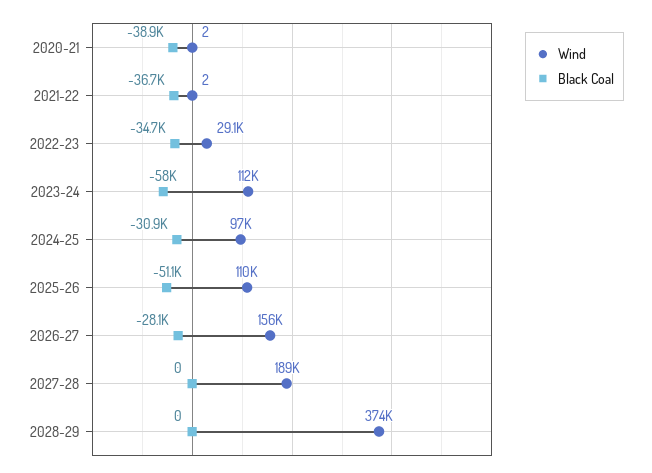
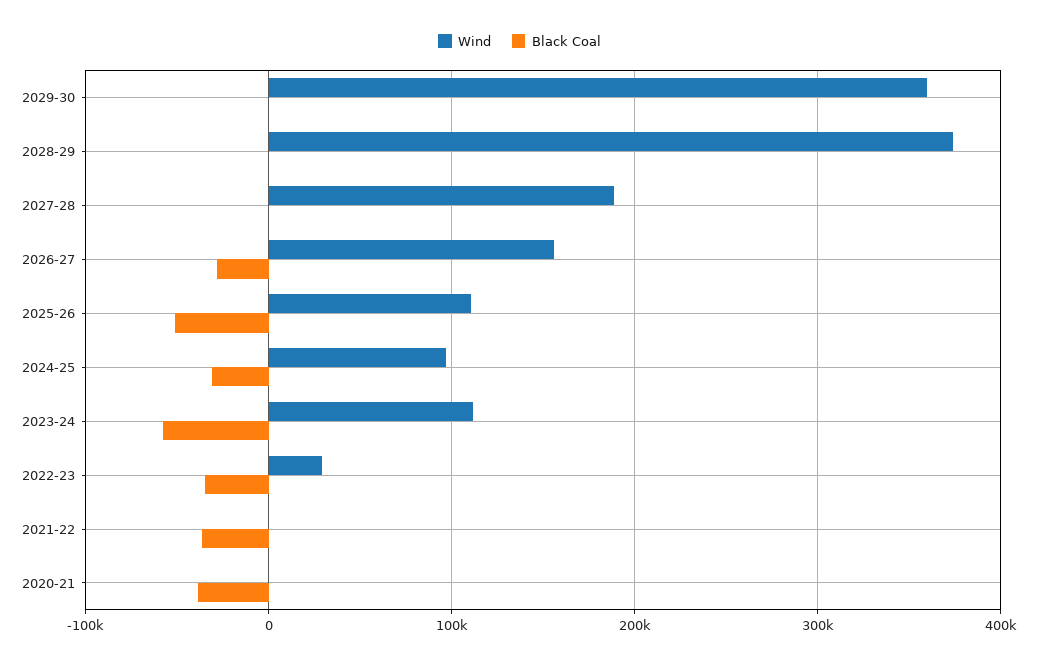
Wind, 2029-30: none -> 360000
Black Coal, 2029-30: none -> 0

